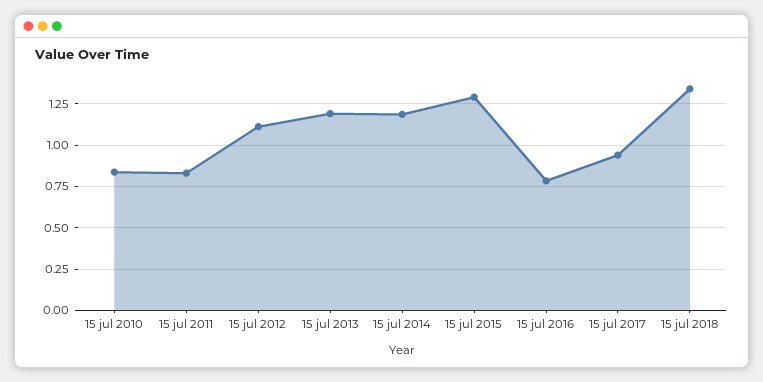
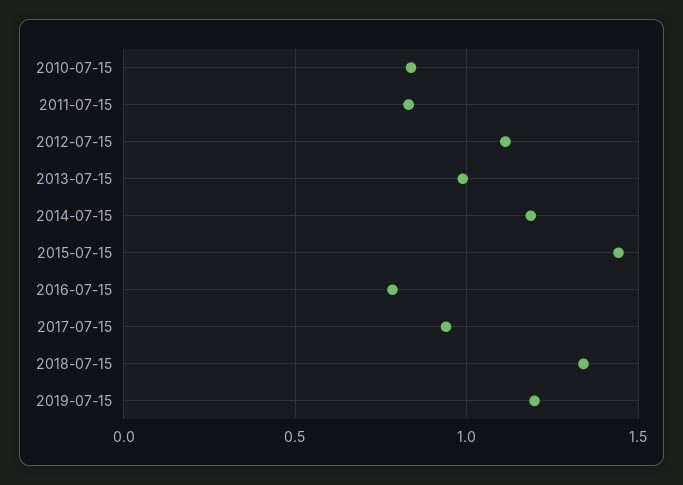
15 jul 2013: 1.2 -> 1
15 jul 2015: 1.3 -> 1.45
2019-07-15: none -> 1.2

